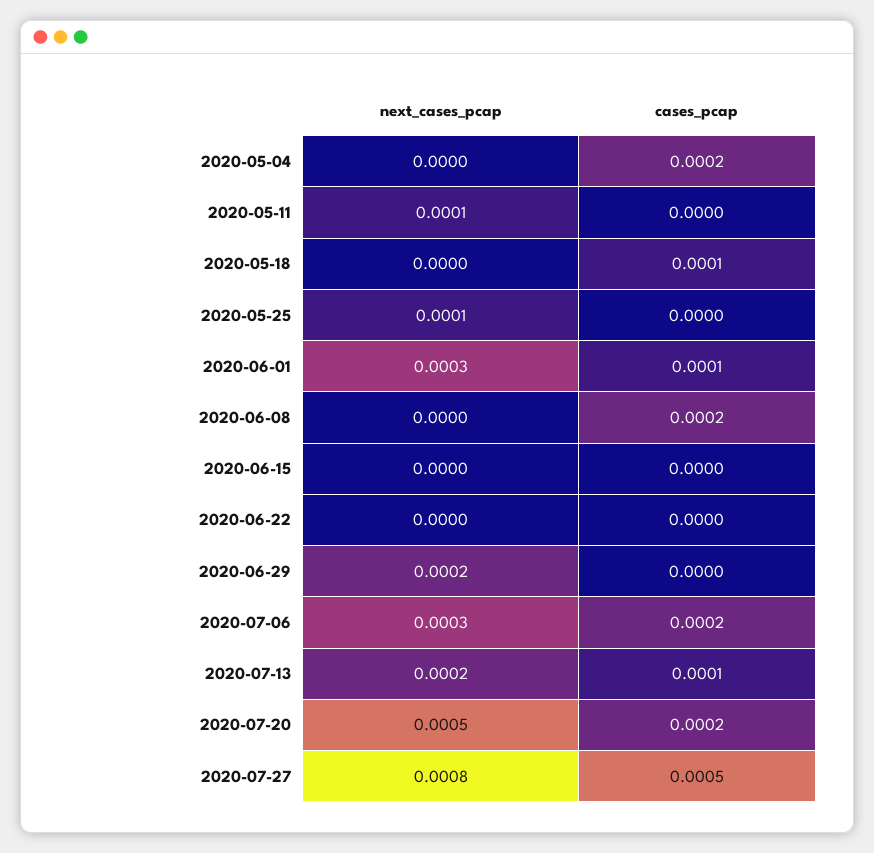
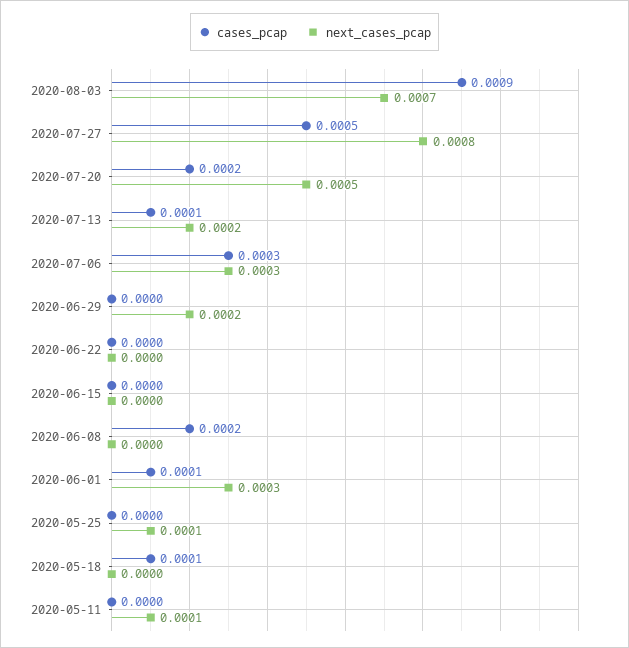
next_cases_pcap, 2020-05-04: 0 -> none
cases_pcap, 2020-05-04: 0.0002 -> none
cases_pcap, 2020-07-06: 0.0002 -> 0.0003
cases_pcap, 2020-08-03: none -> 0.0009
next_cases_pcap, 2020-08-03: none -> 0.0007

